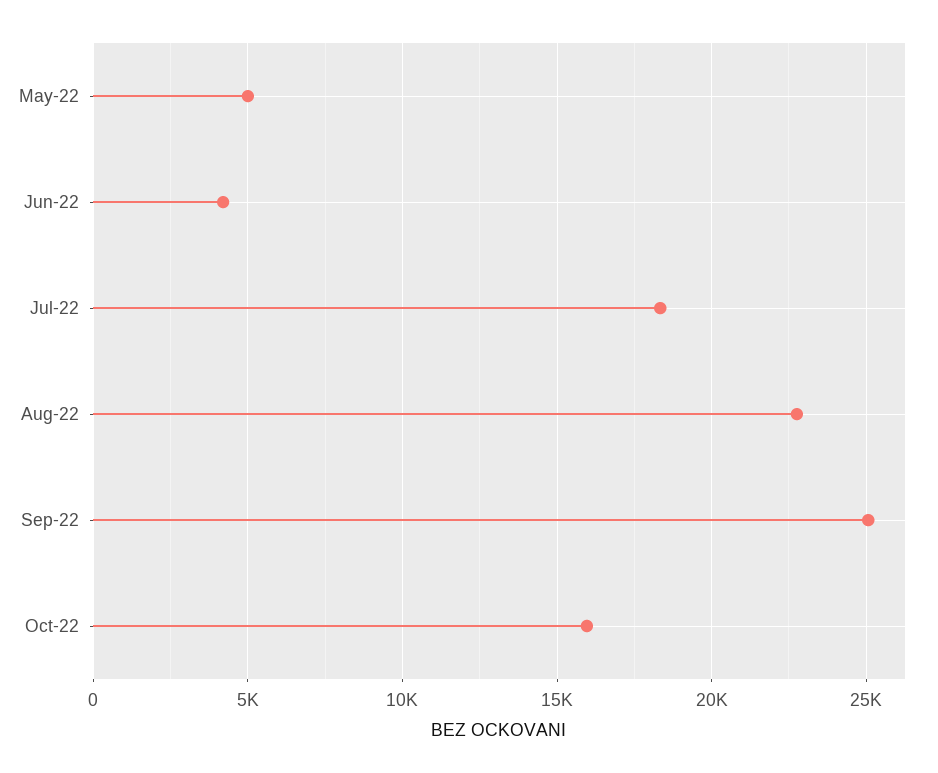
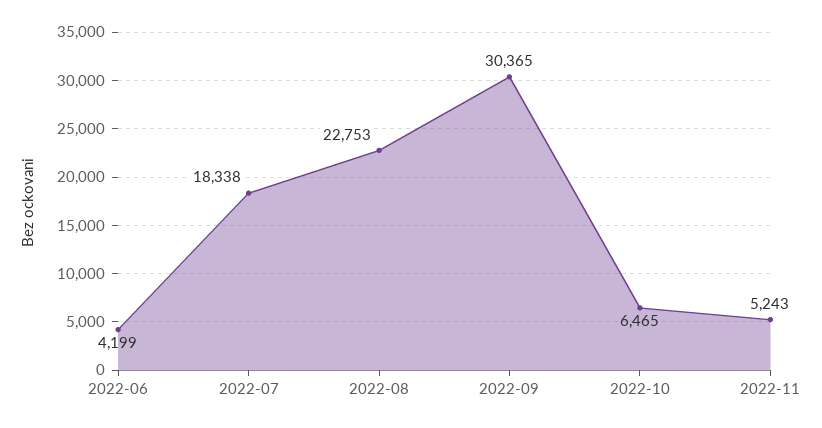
May-22: 5000 -> none
Sep-22: 25000 -> 30365
Oct-22: 16000 -> 6465
2022-11: none -> 5243

